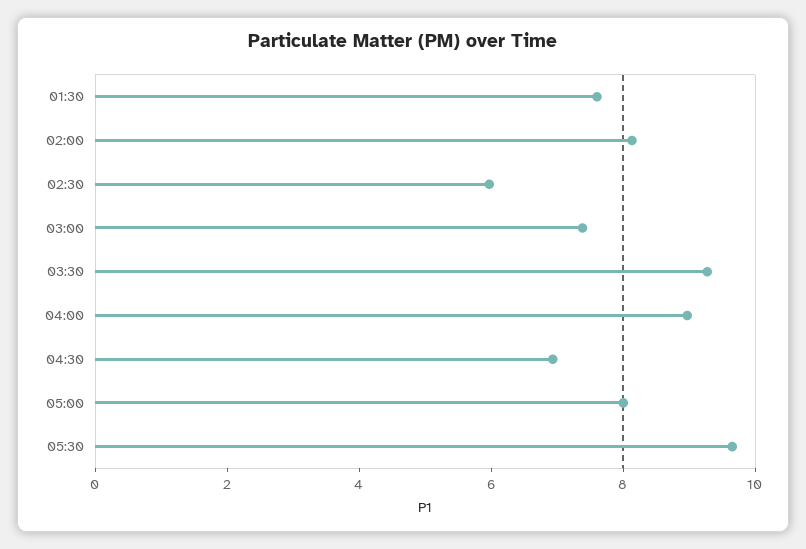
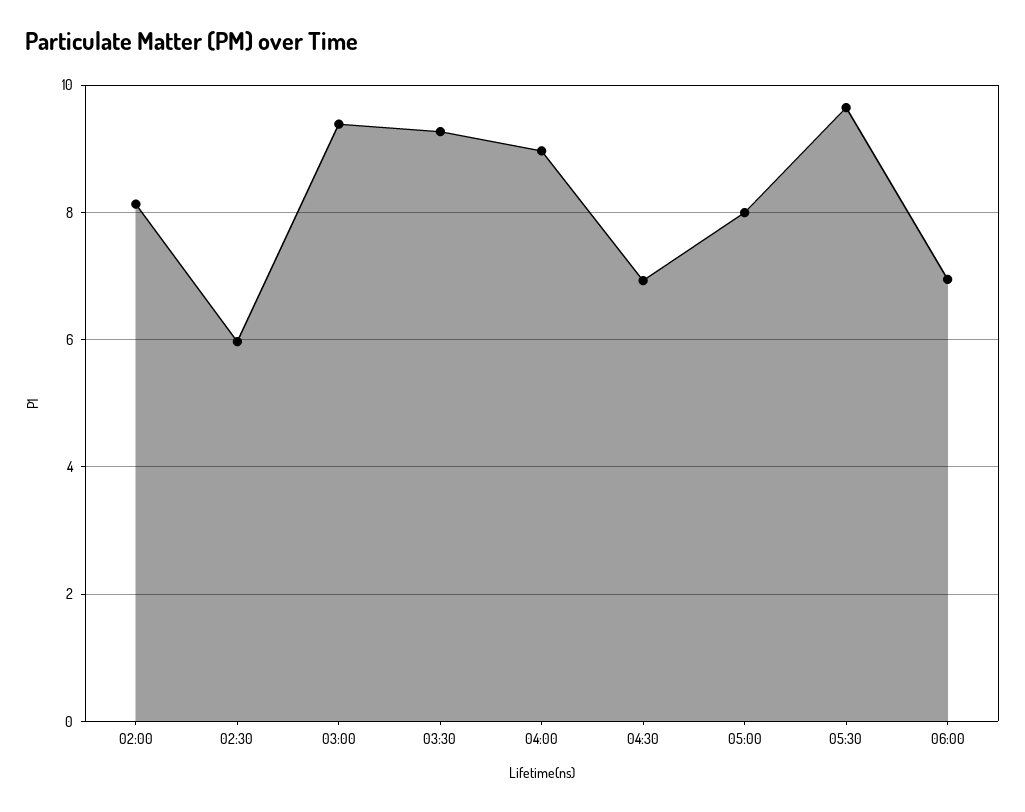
01:30: 7.5 -> none
03:00: 7.5 -> 9.4
06:00: none -> 7

